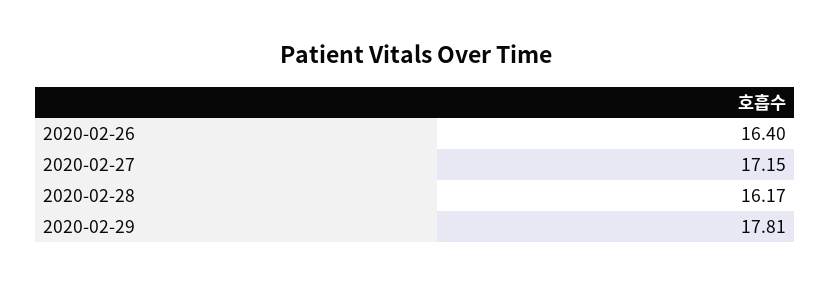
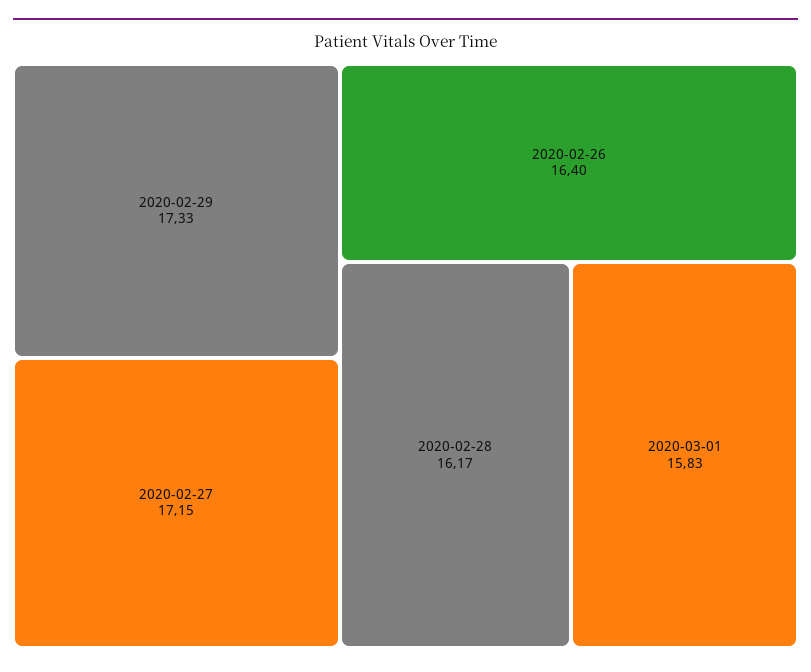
2020-02-29: 17.81 -> 17.33
2020-03-01: none -> 15.83

